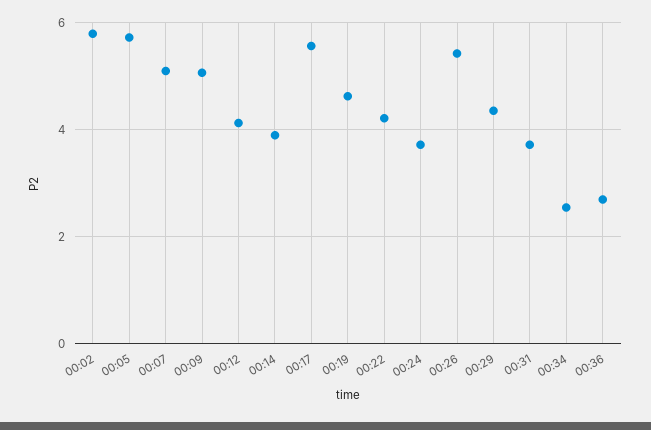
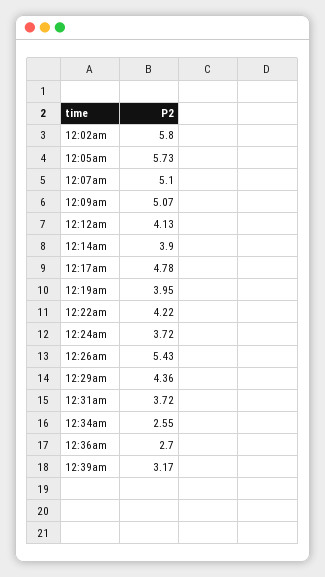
00:17: 5.6 -> 4.78
00:19: 4.6 -> 3.95
12:39am: none -> 3.17

